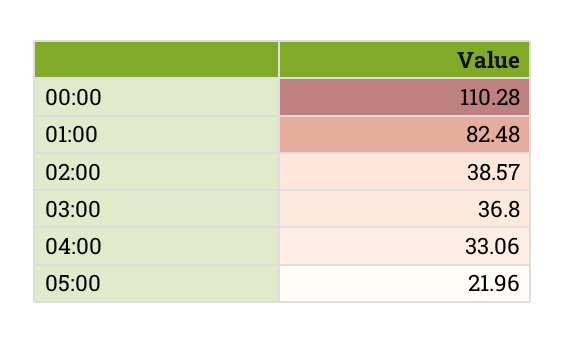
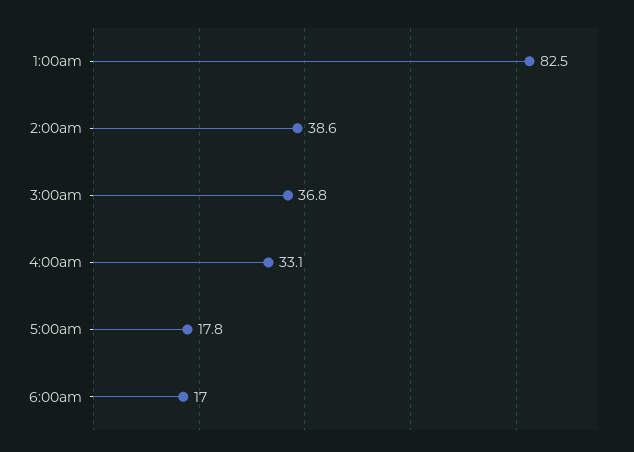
00:00: 110.28 -> none
05:00: 21.96 -> 17.8
6:00am: none -> 17

